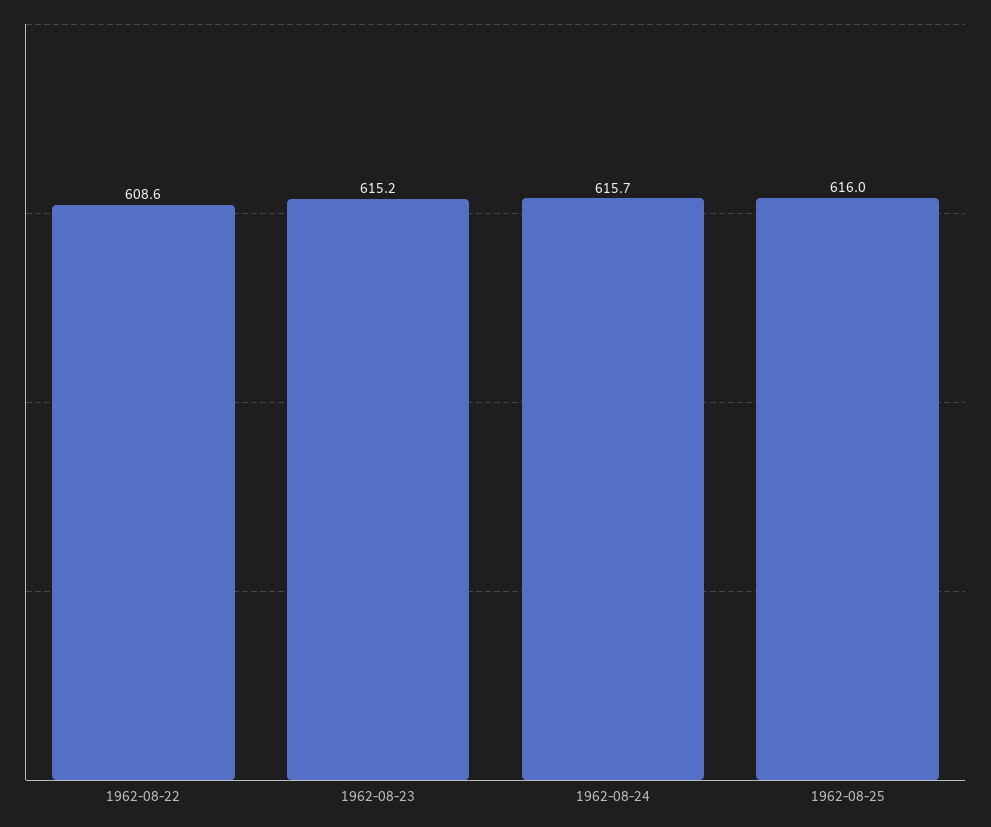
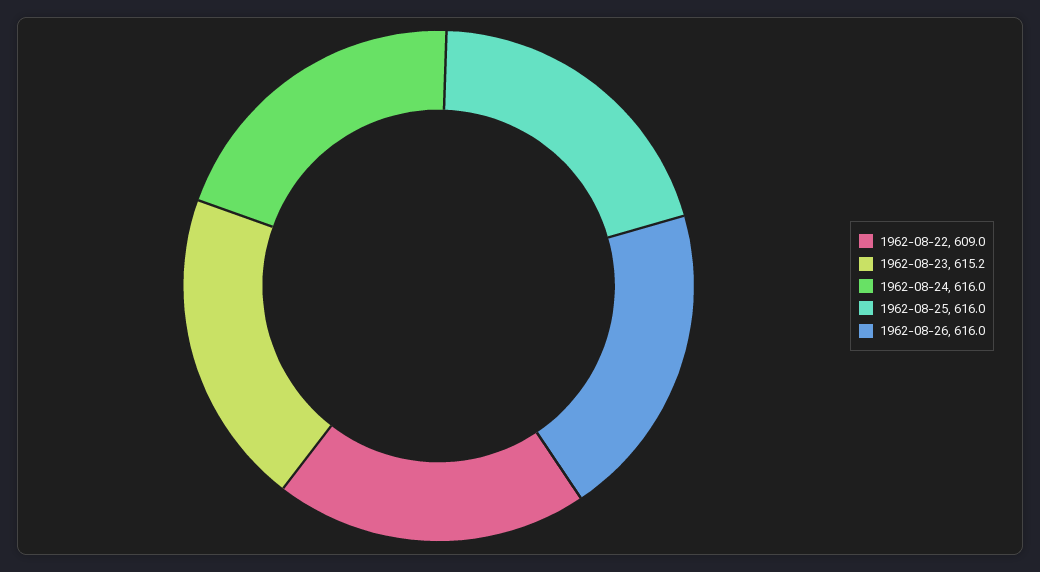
1962-08-22: 608.6 -> 609
1962-08-24: 615.7 -> 616
1962-08-26: none -> 616

